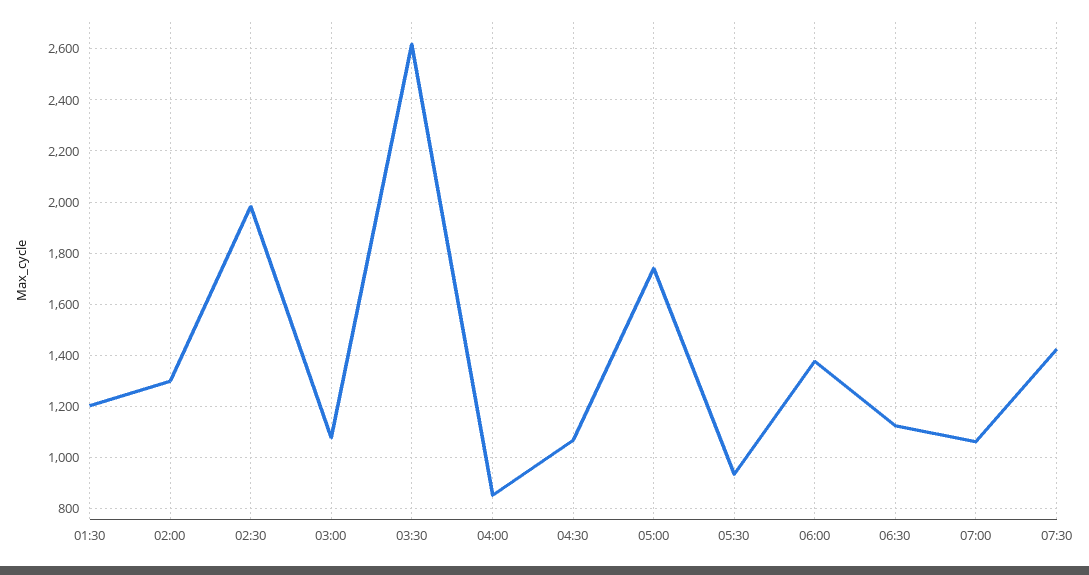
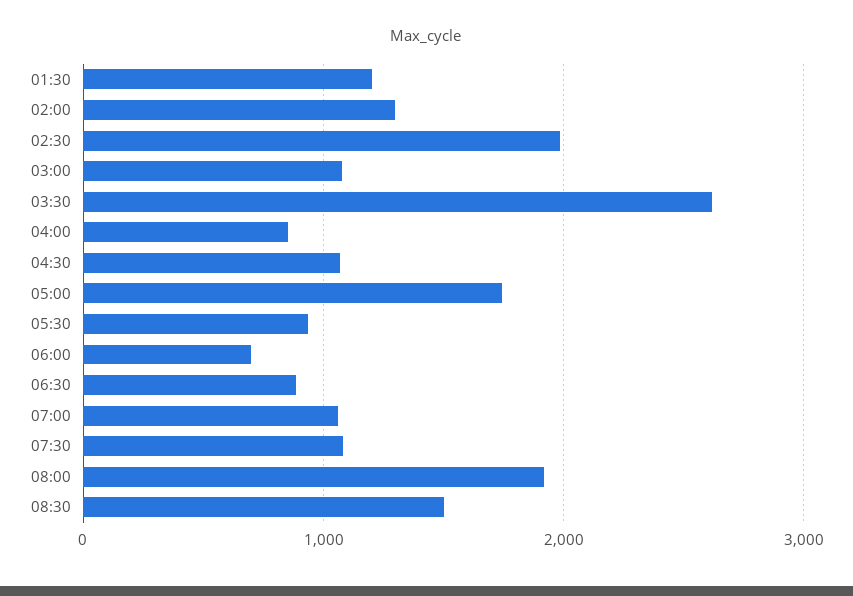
06:00: 1375 -> 700
06:30: 1125 -> 900
07:30: 1425 -> 1100
08:00: none -> 1900
08:30: none -> 1500

